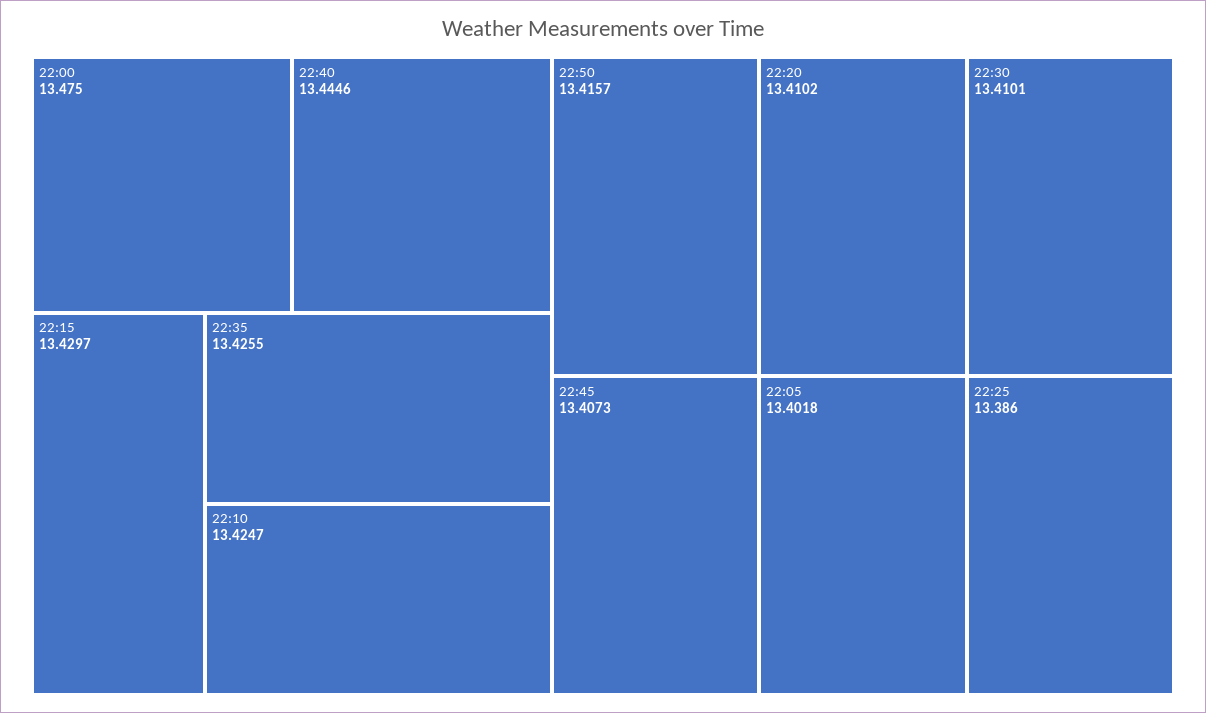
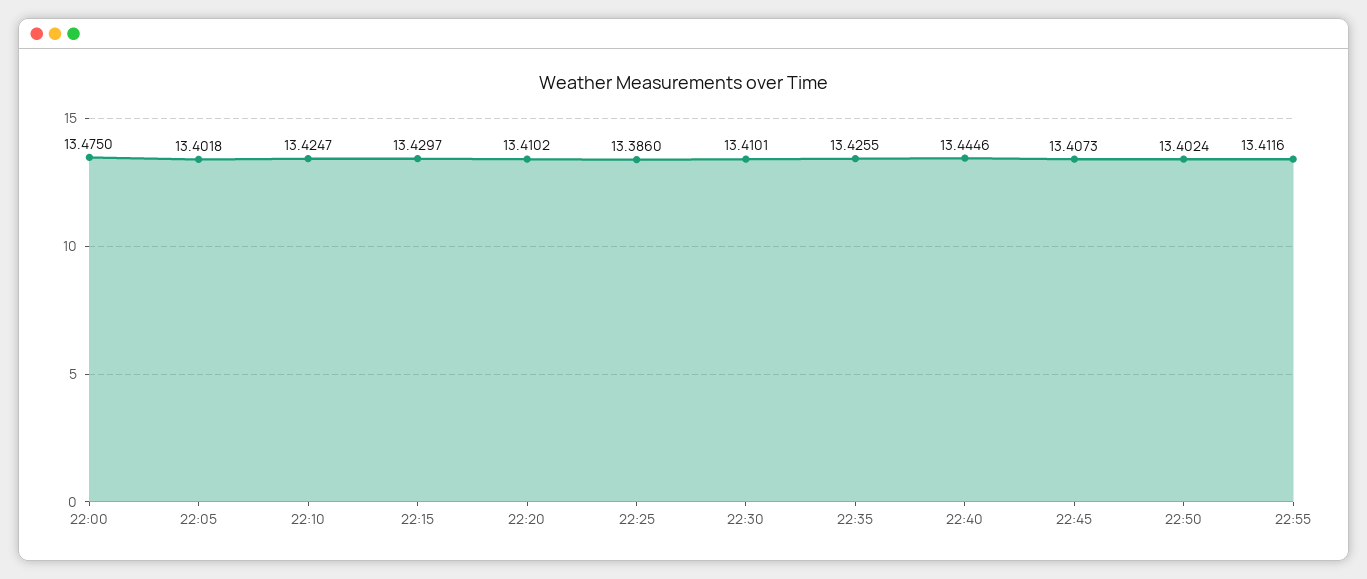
22:50: 13.4157 -> 13.4024
22:55: none -> 13.4116

